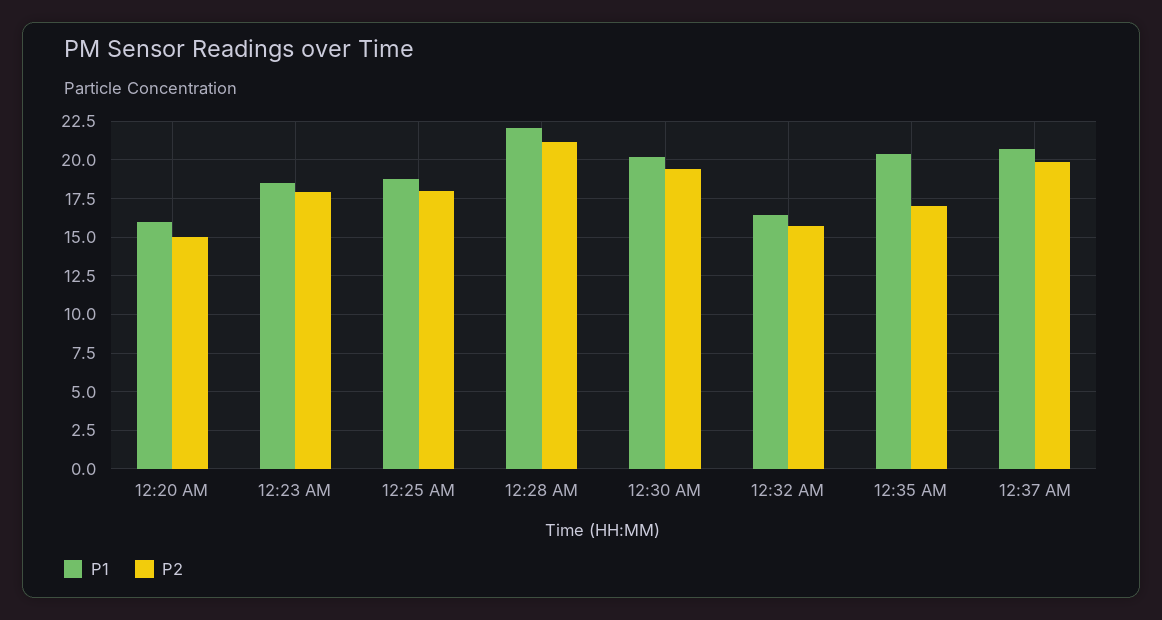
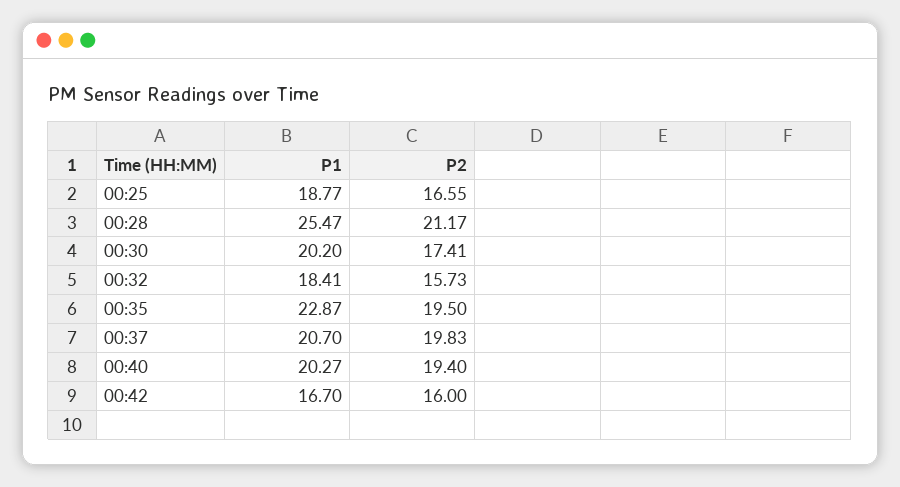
P1, 12:20 AM: 16 -> none
P2, 12:20 AM: 15 -> none
P1, 12:23 AM: 18.5 -> none
P2, 12:23 AM: 18 -> none
P2, 12:25 AM: 18 -> 16.55
P1, 12:28 AM: 22 -> 25.47
P2, 12:30 AM: 19.5 -> 17.41
P1, 12:32 AM: 16.5 -> 18.41
P1, 12:35 AM: 20.5 -> 22.87
P2, 12:35 AM: 17 -> 19.5
P1, 00:40: none -> 20.27
P2, 00:40: none -> 19.4
P1, 00:42: none -> 16.7
P2, 00:42: none -> 16

